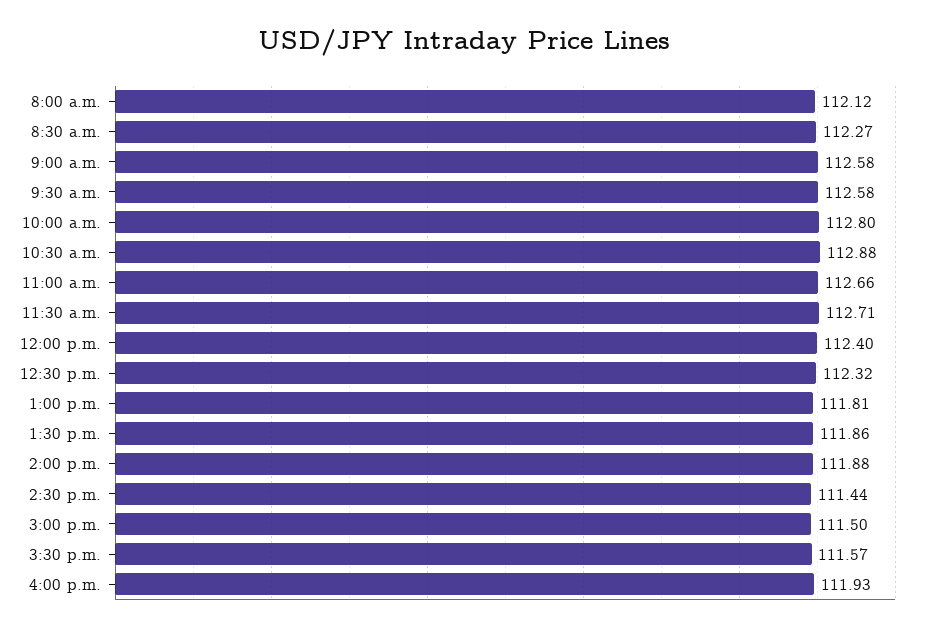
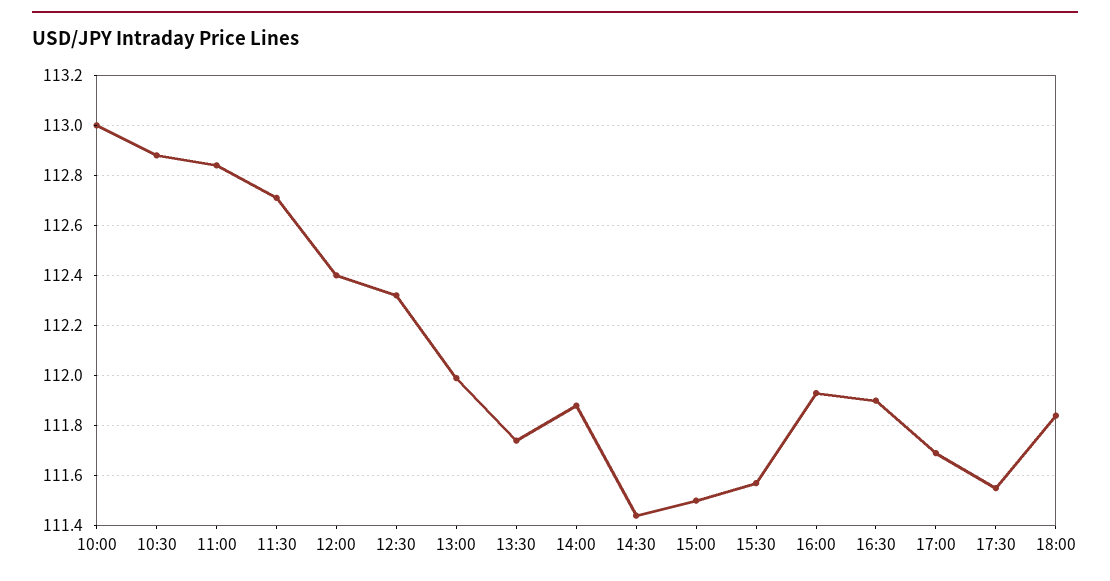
8:00 a.m.: 112.12 -> none
8:30 a.m.: 112.27 -> none
9:00 a.m.: 112.58 -> none
9:30 a.m.: 112.58 -> none
10:00 a.m.: 112.8 -> 113
11:00 a.m.: 112.66 -> 112.85
1:00 p.m.: 111.81 -> 112
1:30 p.m.: 111.86 -> 111.75
16:30: none -> 111.9
17:00: none -> 111.7
17:30: none -> 111.55
18:00: none -> 111.85

